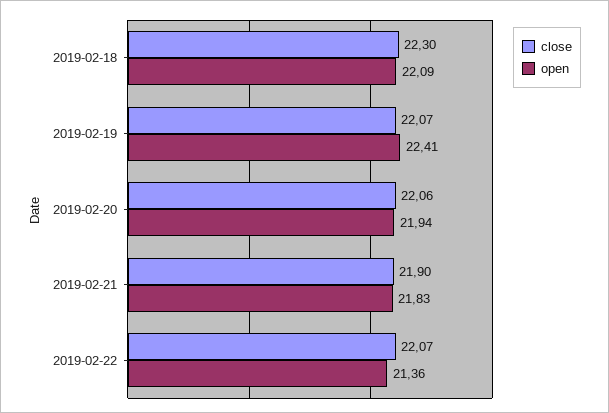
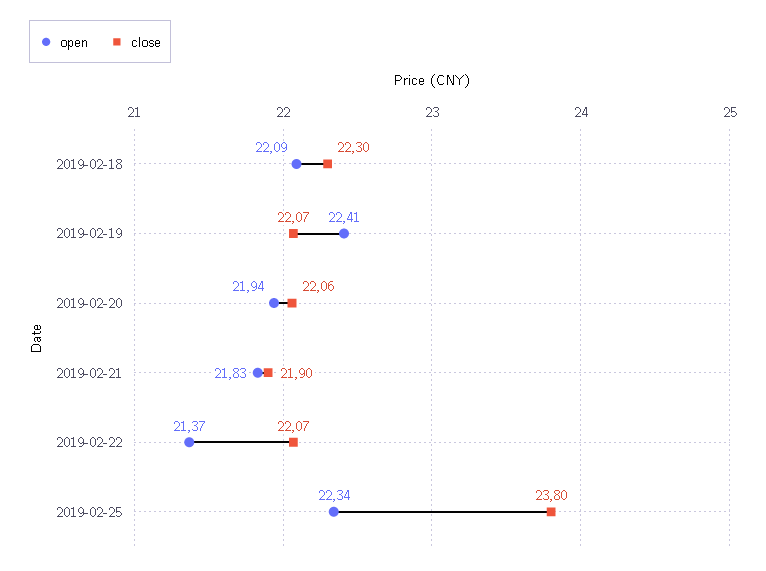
open, 2019-02-22: 21.36 -> 21.37
open, 2019-02-25: none -> 22.34
close, 2019-02-25: none -> 23.8

